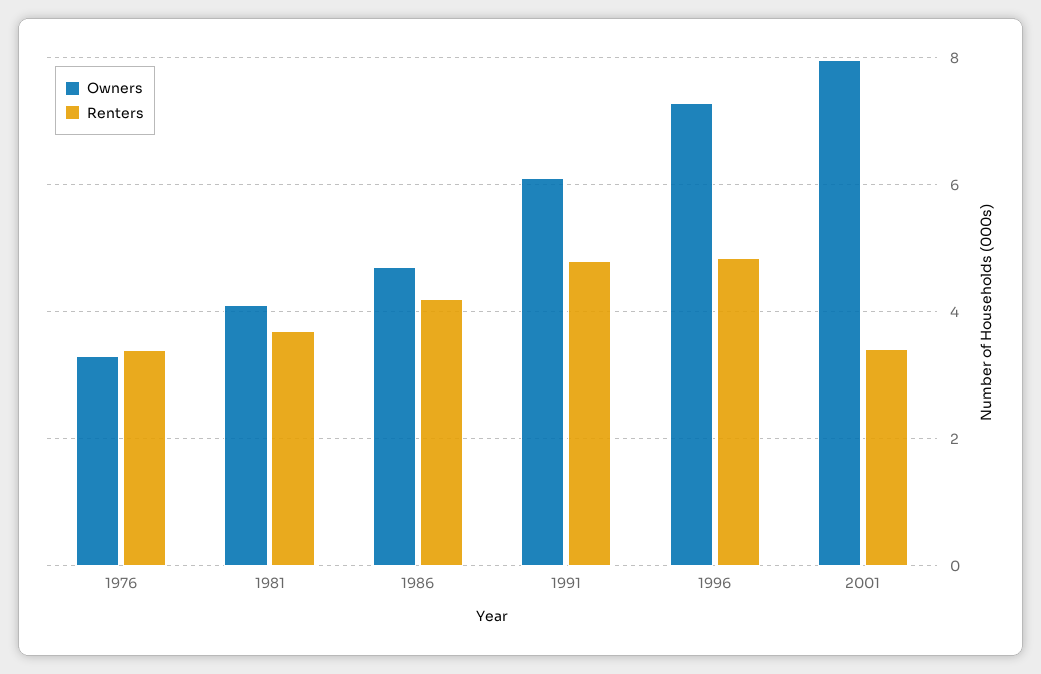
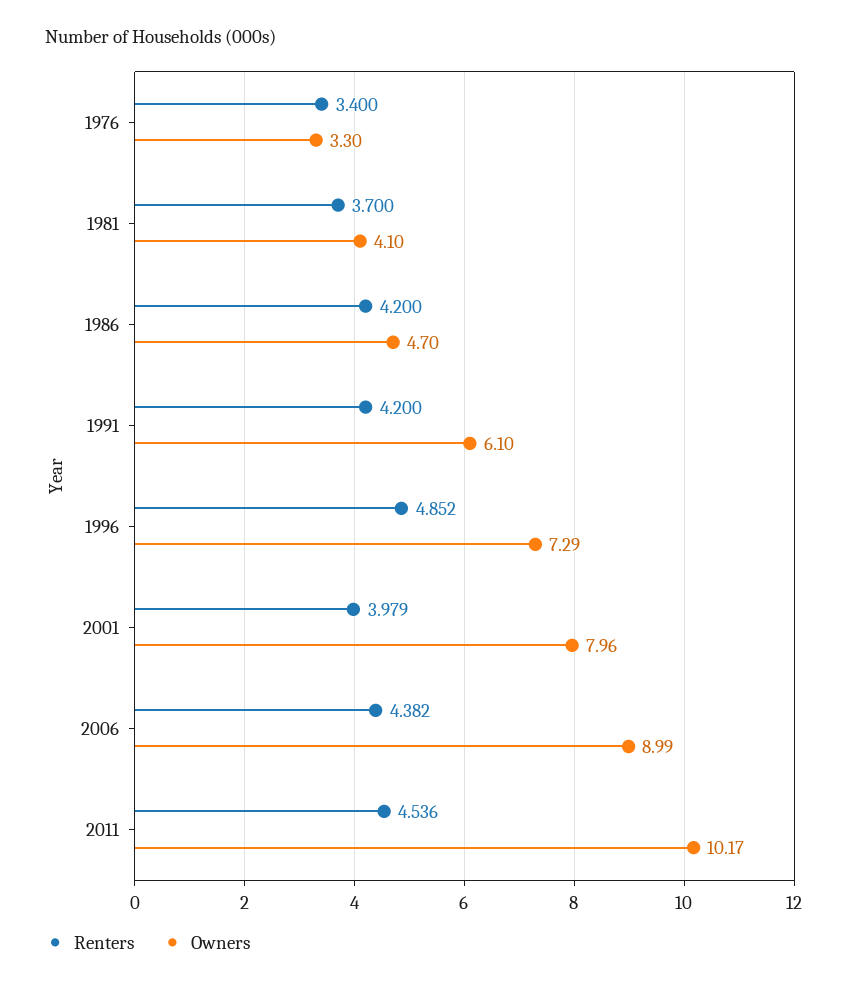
Renters, 1991: 4.8 -> 4.2
Renters, 2001: 3.4 -> 3.979
Renters, 2006: none -> 4.382
Owners, 2006: none -> 8.99
Renters, 2011: none -> 4.536
Owners, 2011: none -> 10.17

